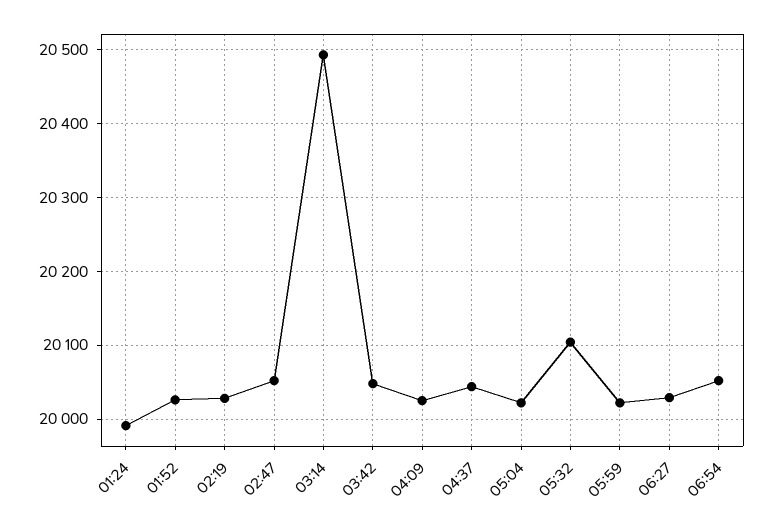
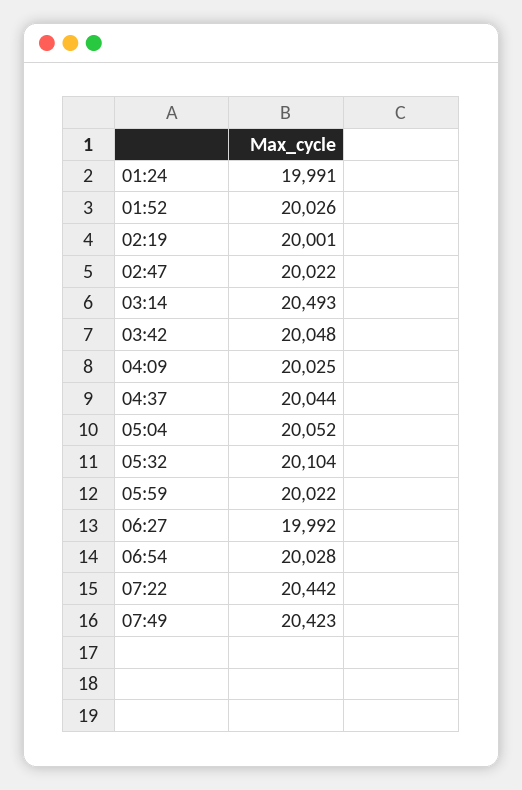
02:19: 20030 -> 20001
02:47: 20050 -> 20022
05:04: 20020 -> 20052
06:27: 20030 -> 19992
06:54: 20050 -> 20028
07:22: none -> 20442
07:49: none -> 20423

